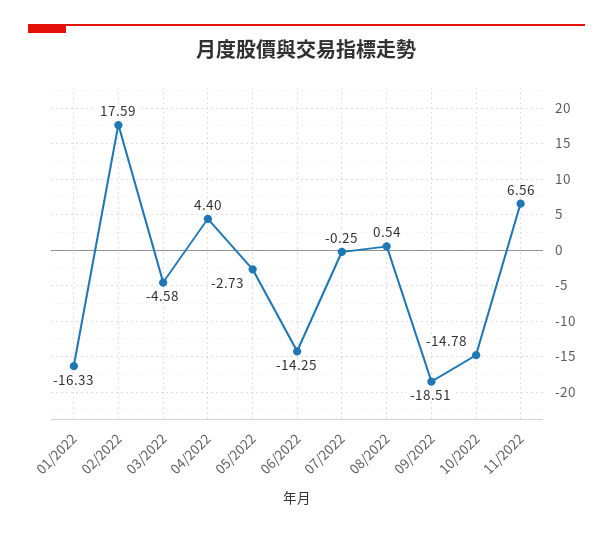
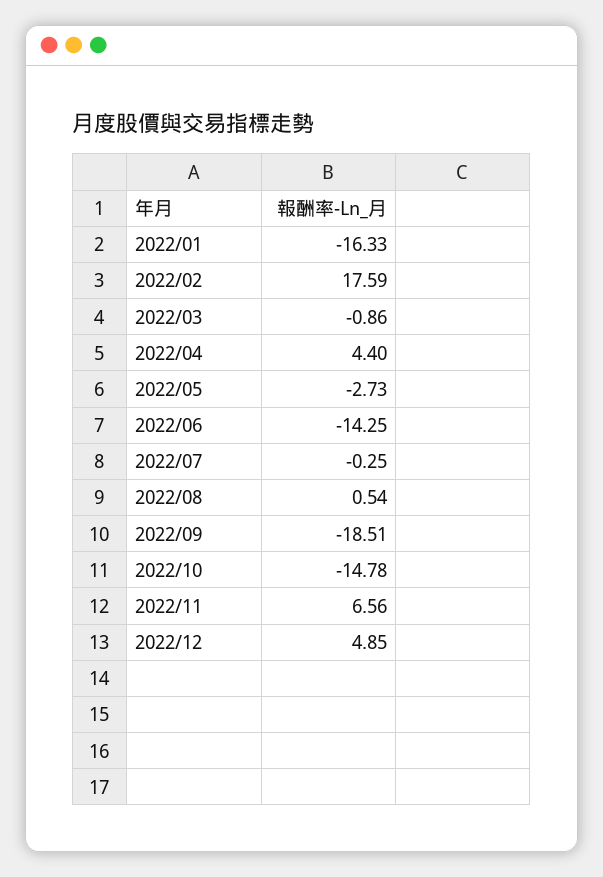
03/2022: -4.58 -> -0.86
2022/12: none -> 4.85

